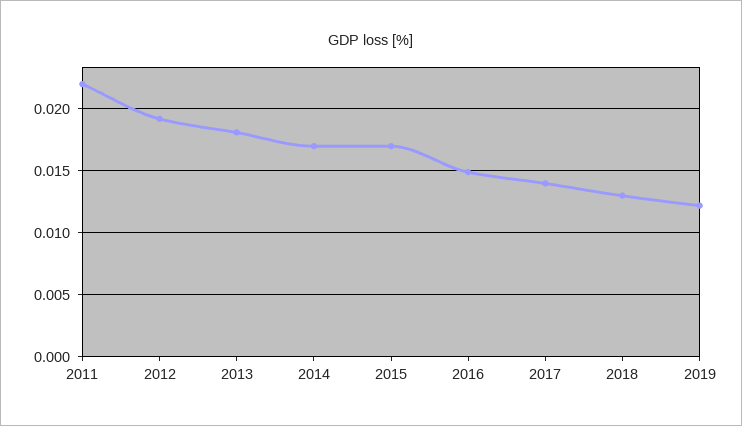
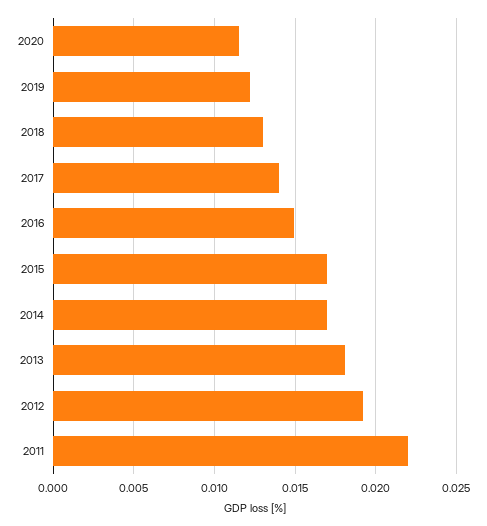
2020: none -> 0.0115

